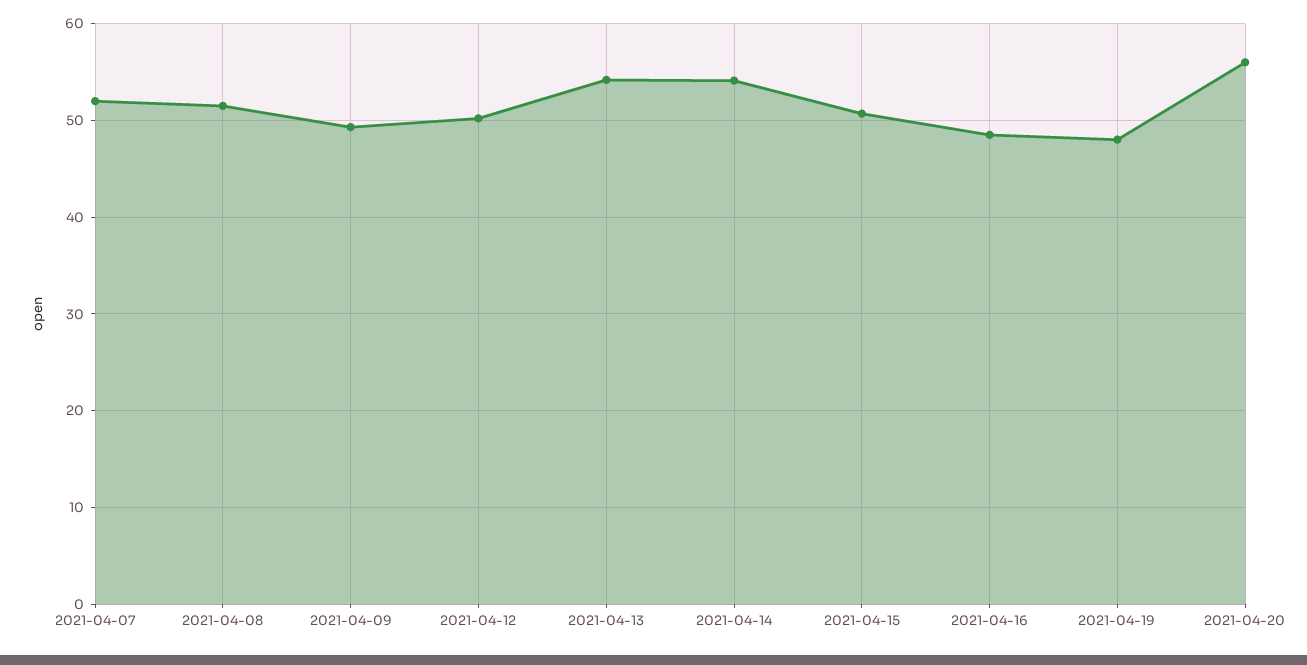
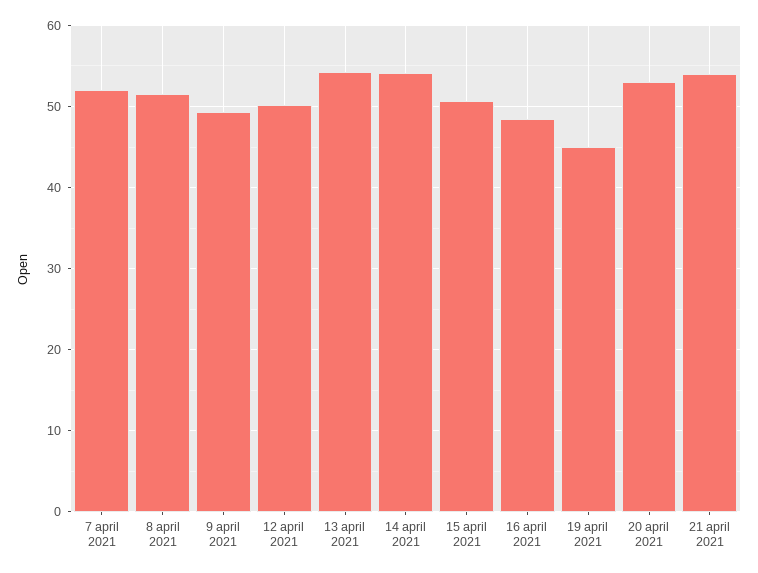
2021-04-19: 48 -> 45
2021-04-20: 56 -> 53
21 april 2021: none -> 54

